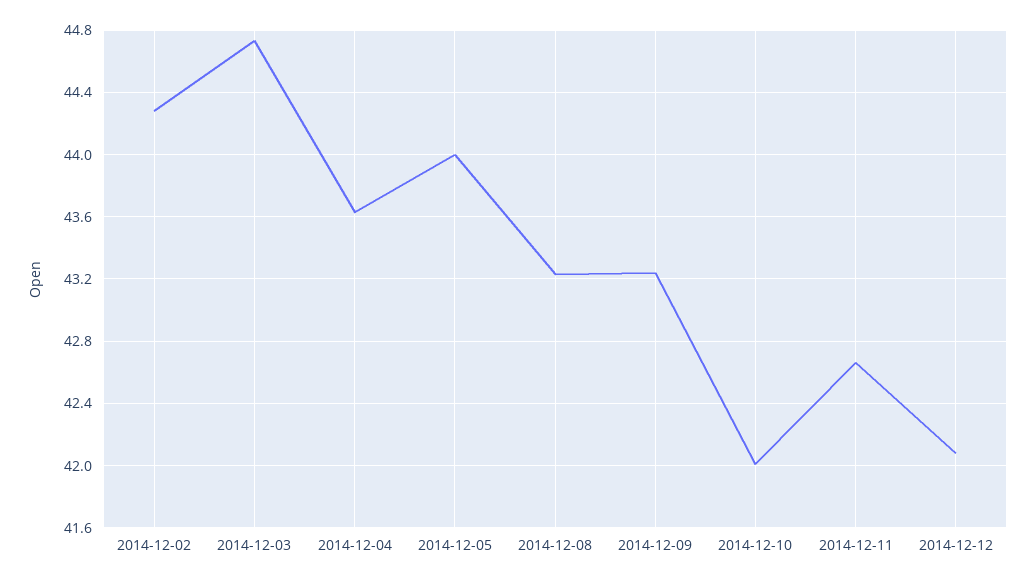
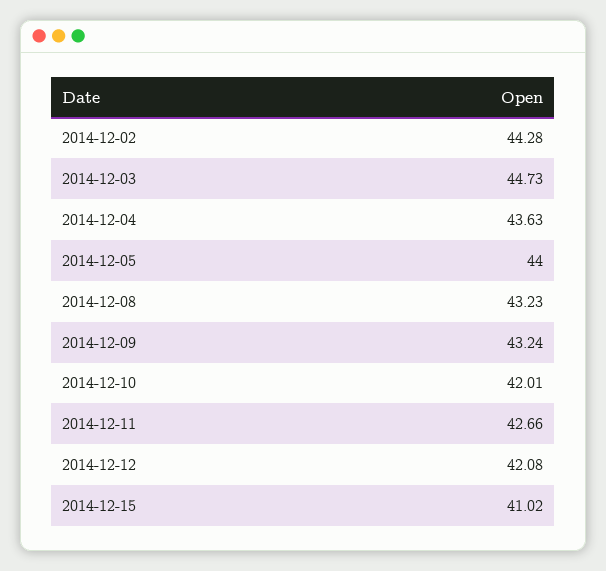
2014-12-15: none -> 41.02

